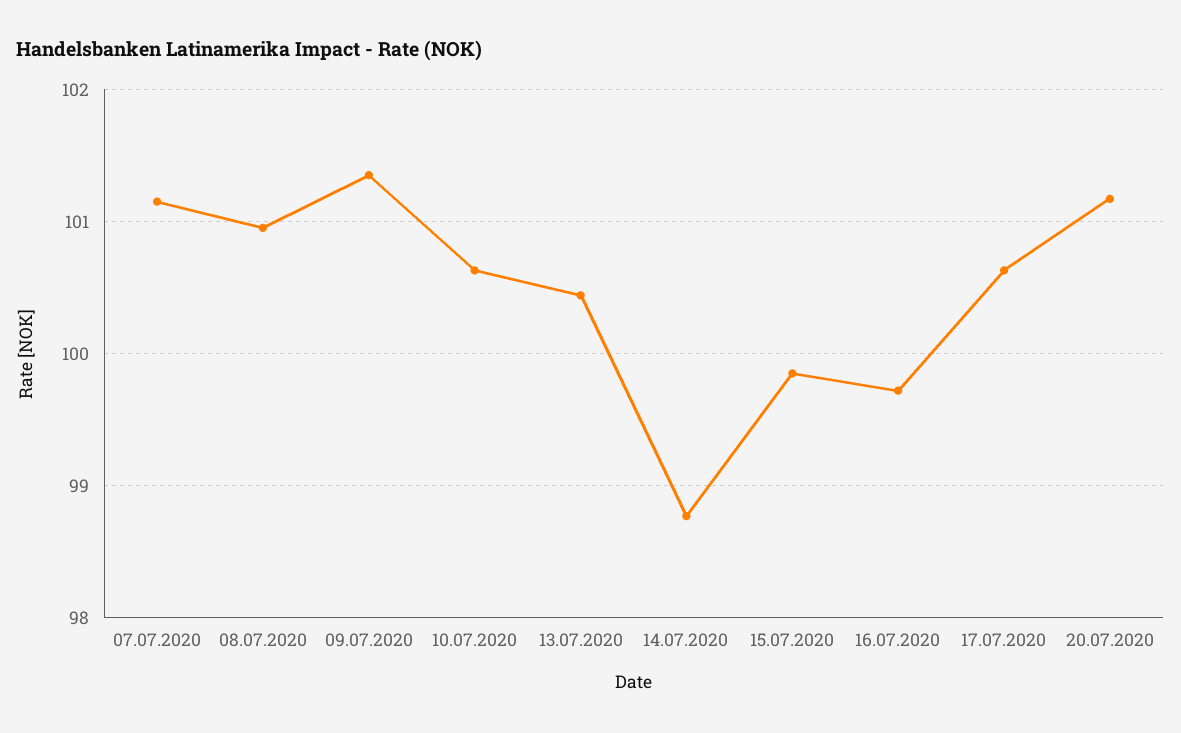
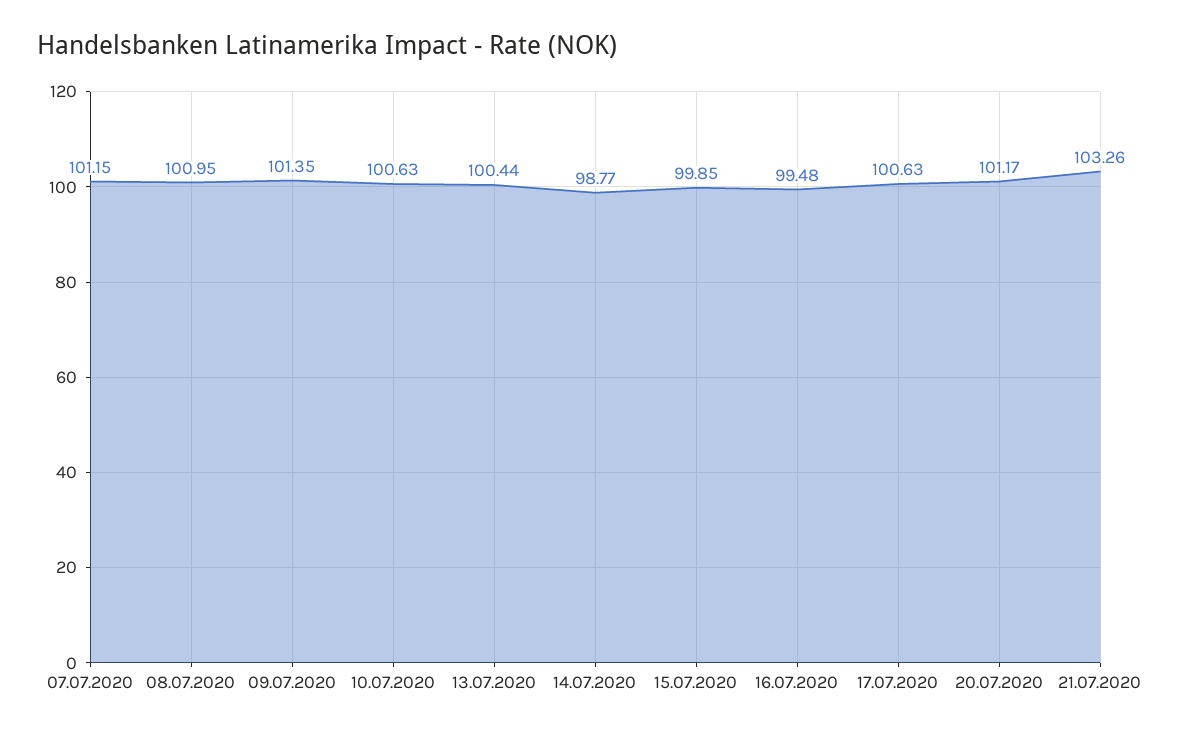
16.07.2020: 99.7 -> 99.48
21.07.2020: none -> 103.26

